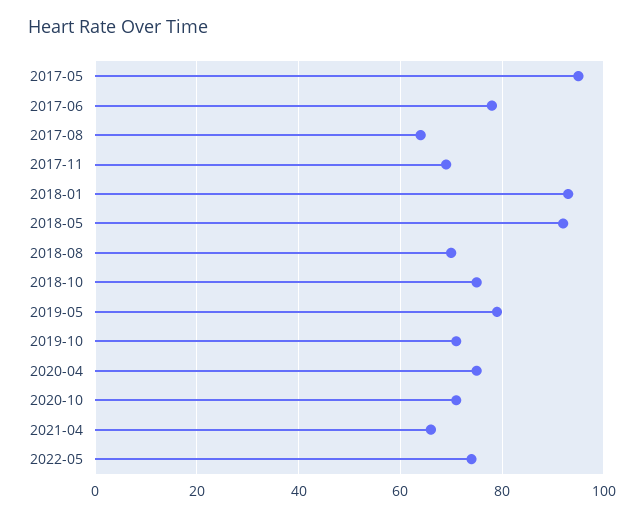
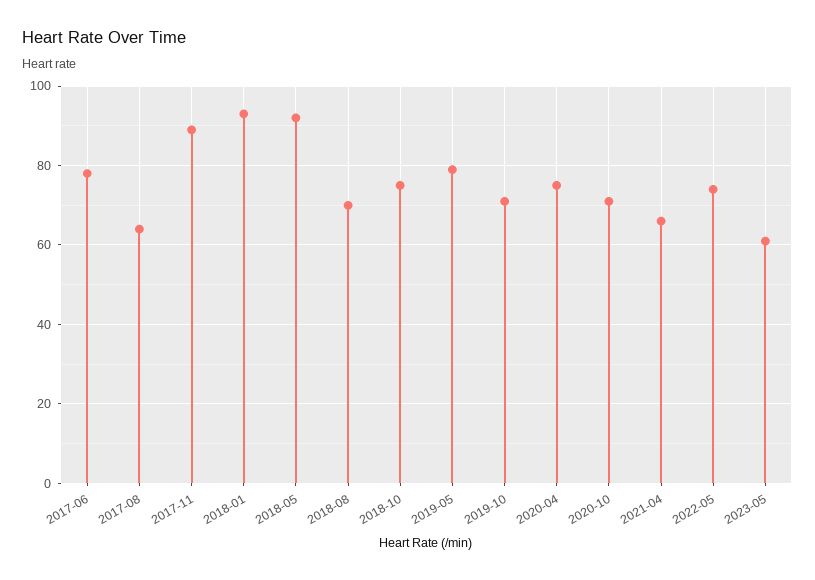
2017-05: 95 -> none
2017-11: 70 -> 90
2023-05: none -> 60

